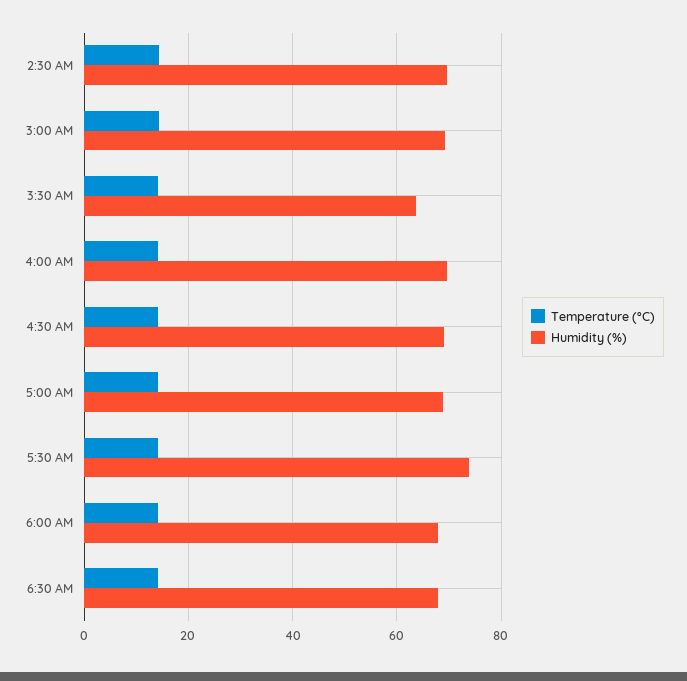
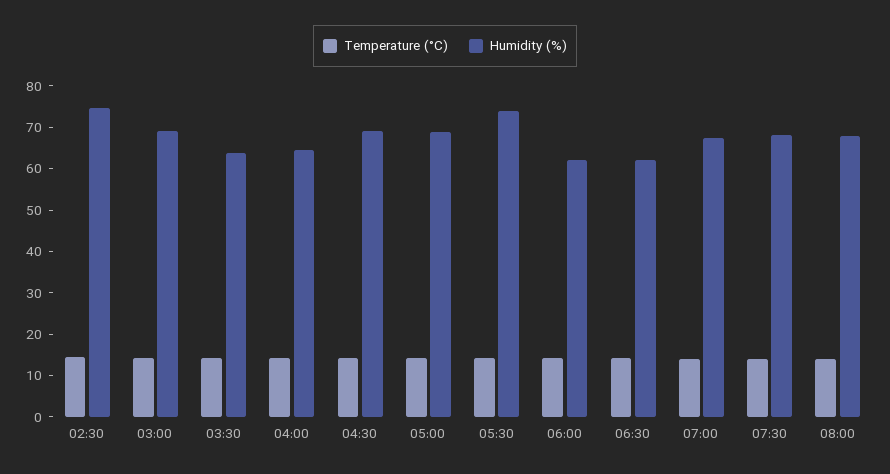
Humidity (%), 2:30 AM: 70 -> 74
Humidity (%), 4:00 AM: 70 -> 64
Humidity (%), 6:00 AM: 68 -> 62
Humidity (%), 6:30 AM: 68 -> 62
Temperature (°C), 07:00: none -> 14
Humidity (%), 07:00: none -> 68
Temperature (°C), 07:30: none -> 14
Humidity (%), 07:30: none -> 68
Temperature (°C), 08:00: none -> 14
Humidity (%), 08:00: none -> 68

